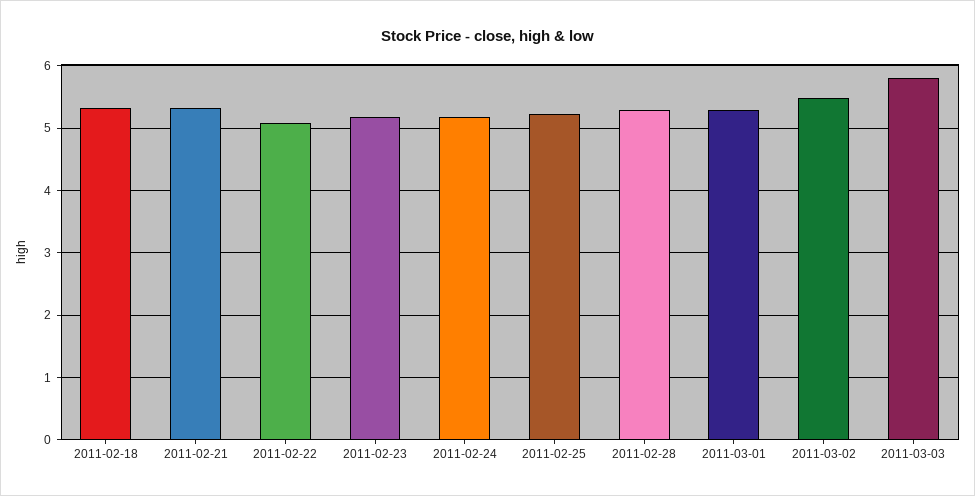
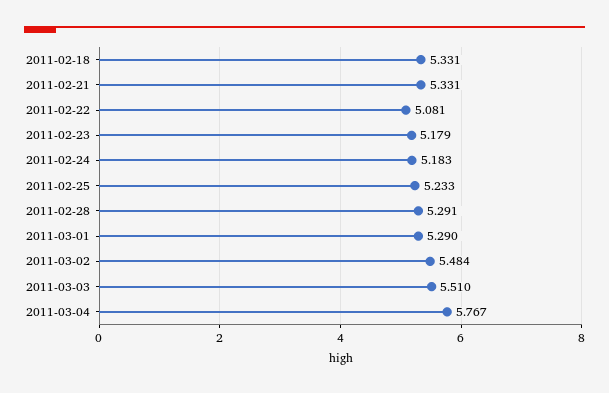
2011-03-03: 5.8 -> 5.51
2011-03-04: none -> 5.767

